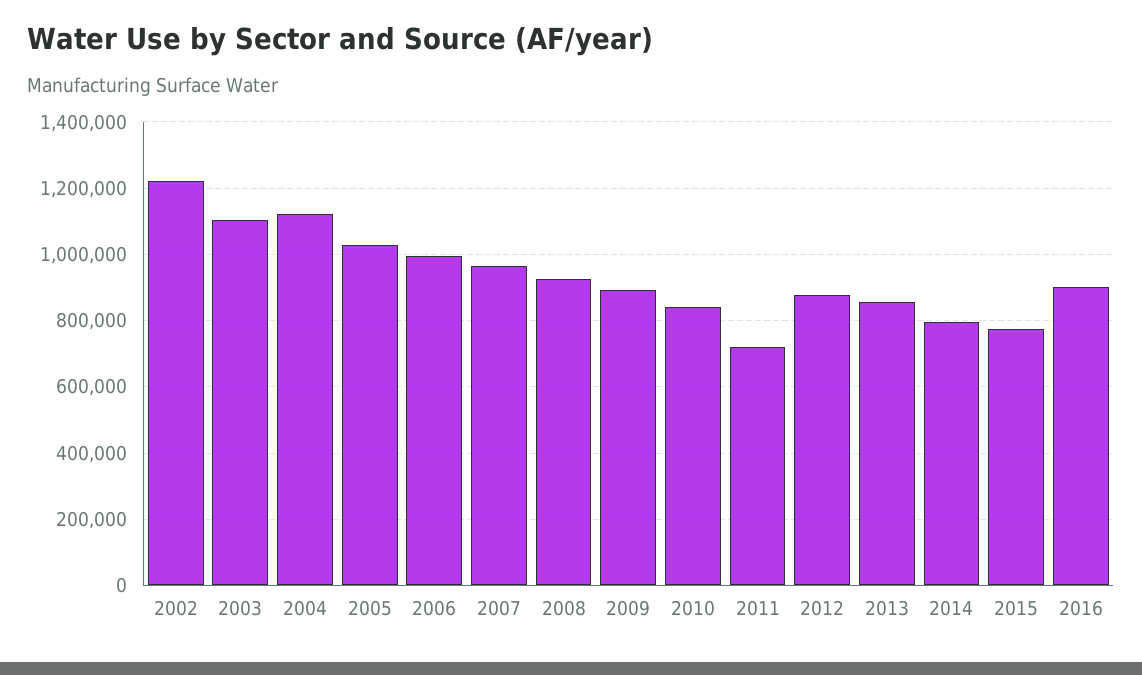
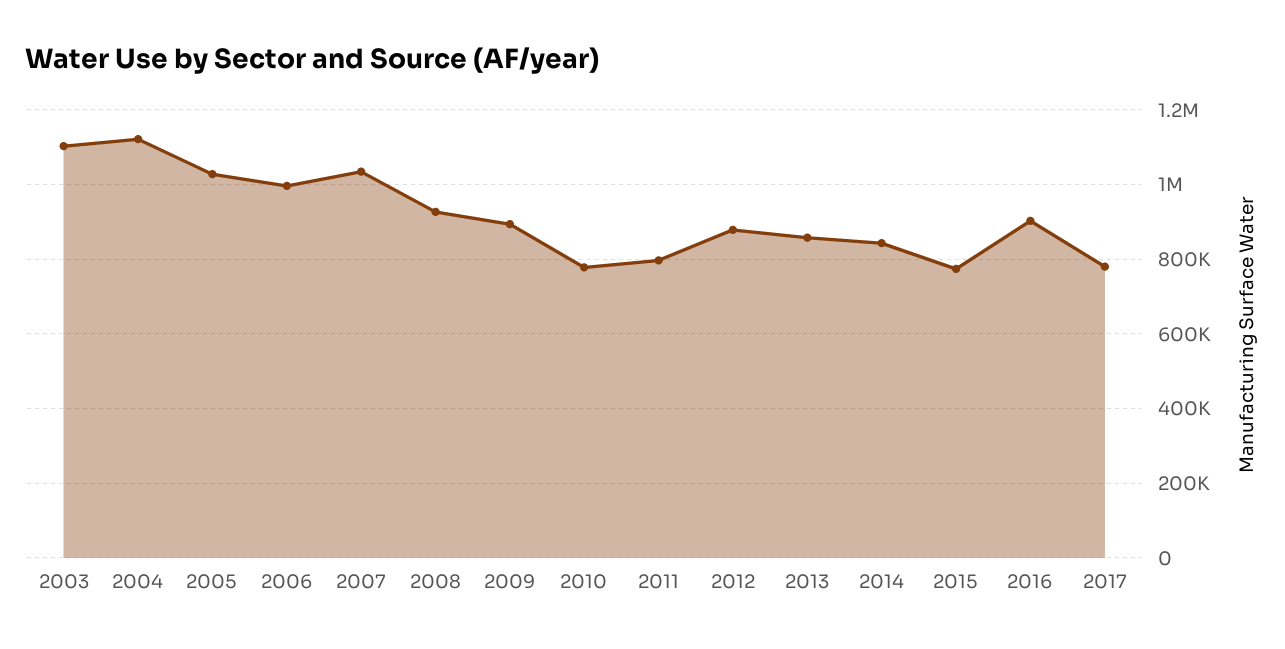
2002: 1220000 -> none
2007: 960000 -> 1040000
2010: 840000 -> 780000
2011: 720000 -> 800000
2014: 800000 -> 840000
2017: none -> 780000

